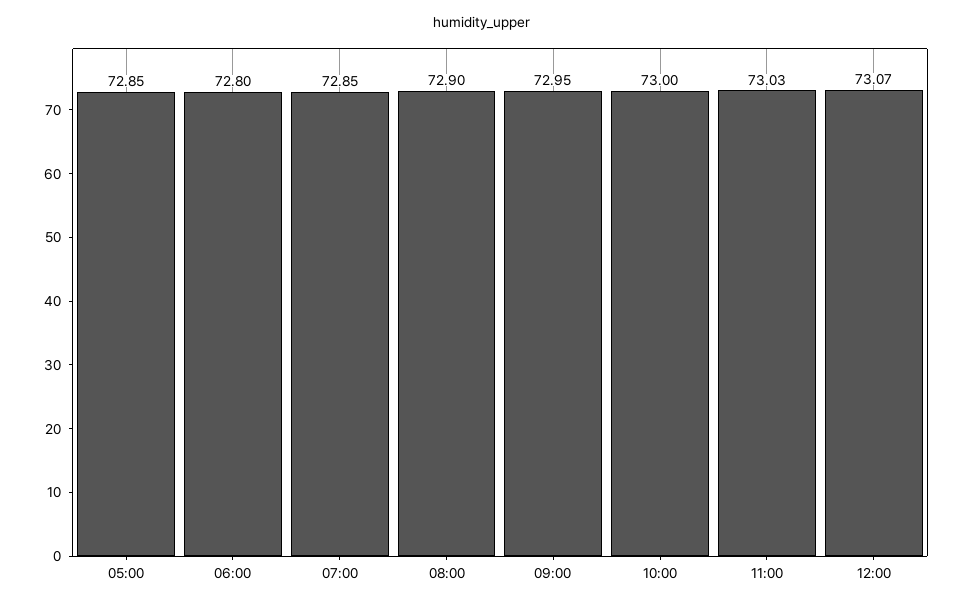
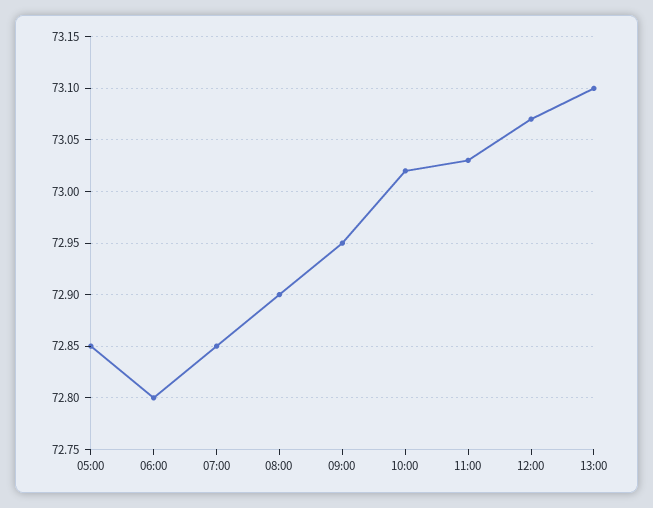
10:00: 73 -> 73.02
13:00: none -> 73.1

